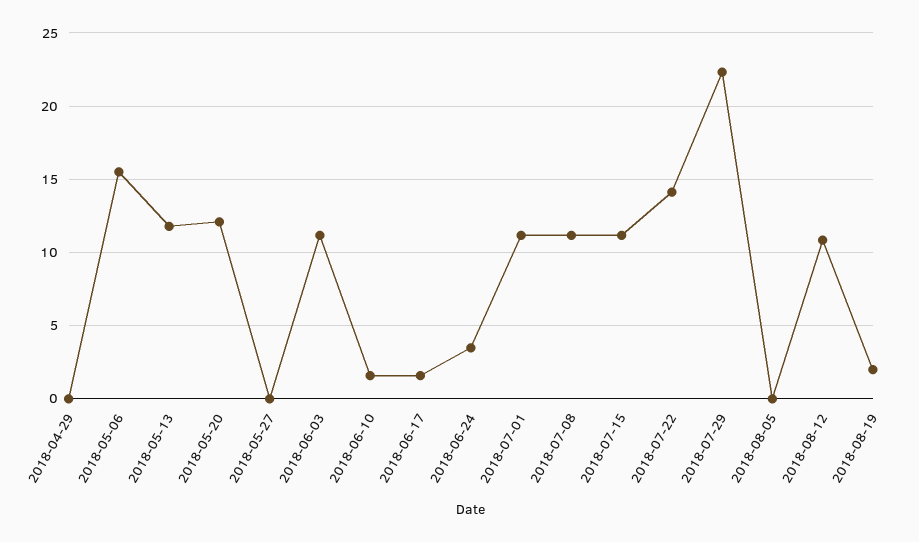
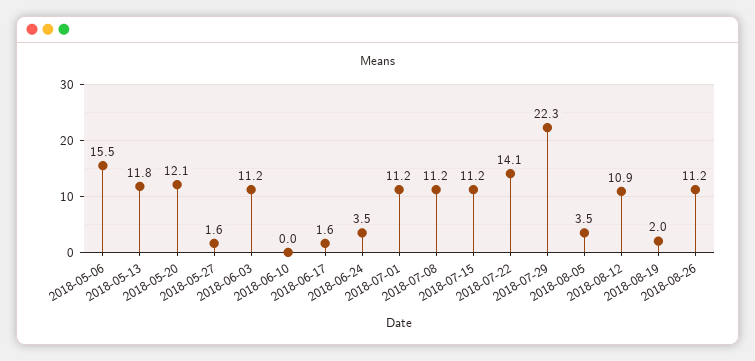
2018-04-29: 0 -> none
2018-05-27: 0 -> 1.6
2018-06-10: 1.5 -> 0
2018-08-05: 0 -> 3.5
2018-08-26: none -> 11.2

